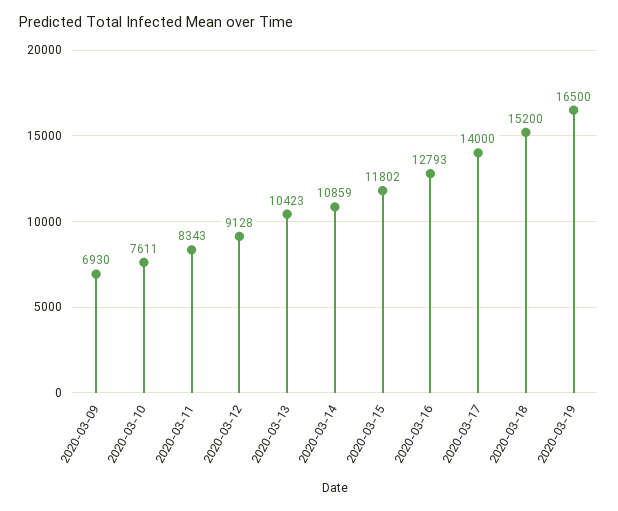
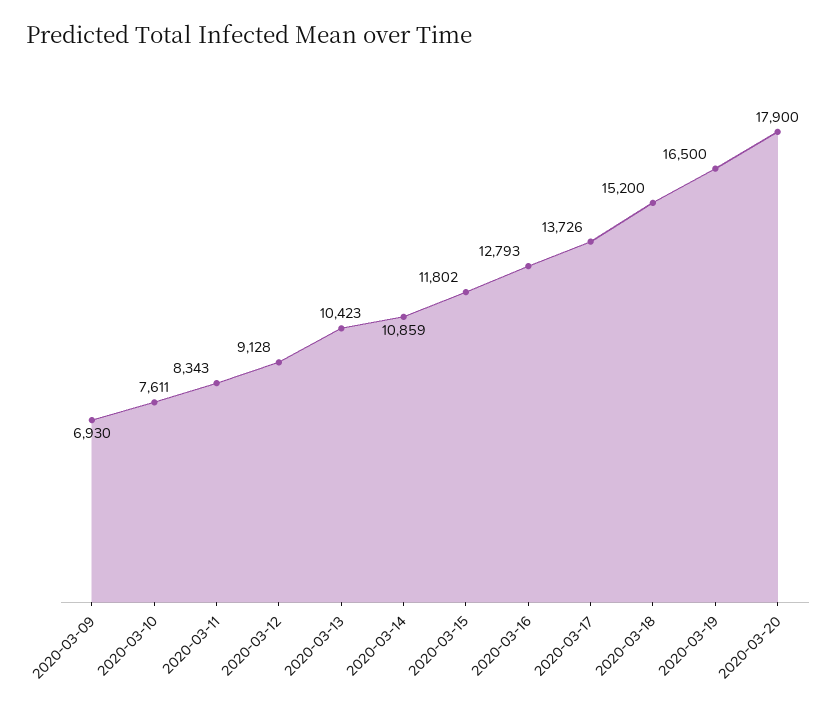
2020-03-17: 14000 -> 13726
2020-03-20: none -> 17900

